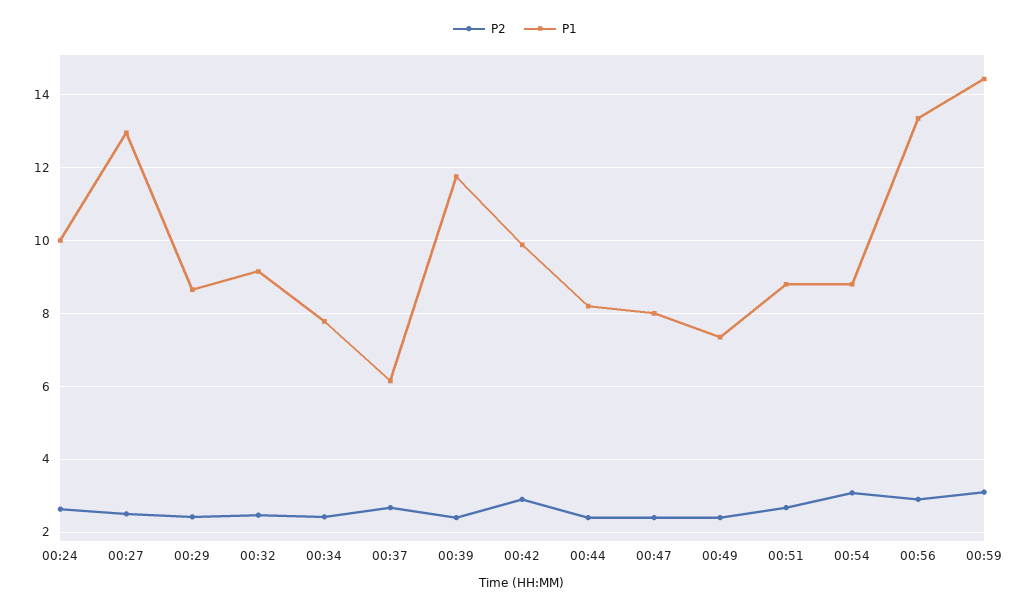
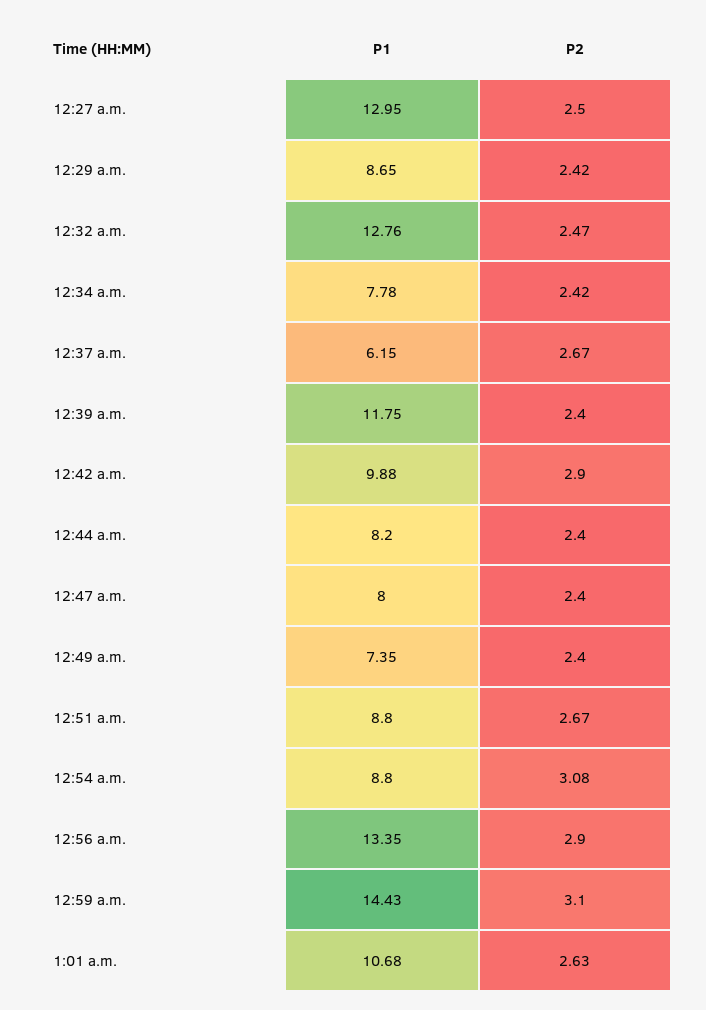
P2, 00:24: 2.6 -> none
P1, 00:24: 10 -> none
P1, 00:32: 9.2 -> 12.76
P1, 1:01 a.m.: none -> 10.68
P2, 1:01 a.m.: none -> 2.63

